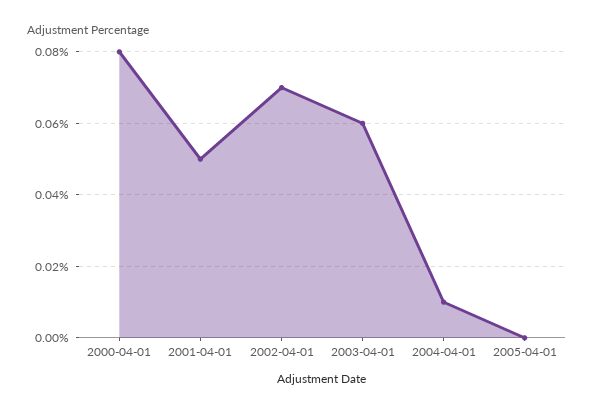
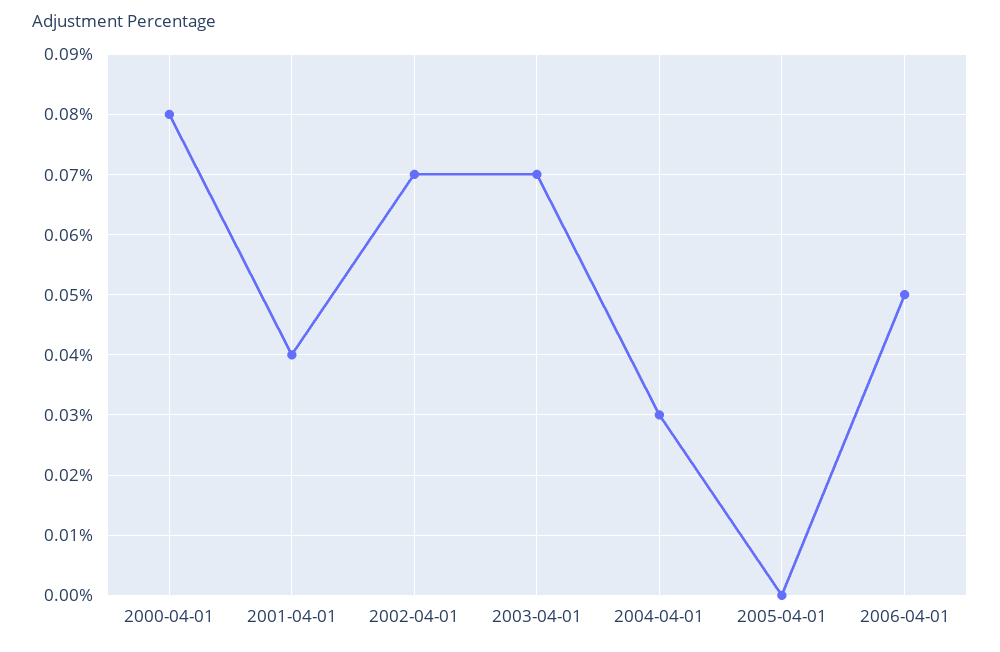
2001-04-01: 0.05 -> 0.04
2003-04-01: 0.06 -> 0.07
2004-04-01: 0.01 -> 0.03
2006-04-01: none -> 0.05

